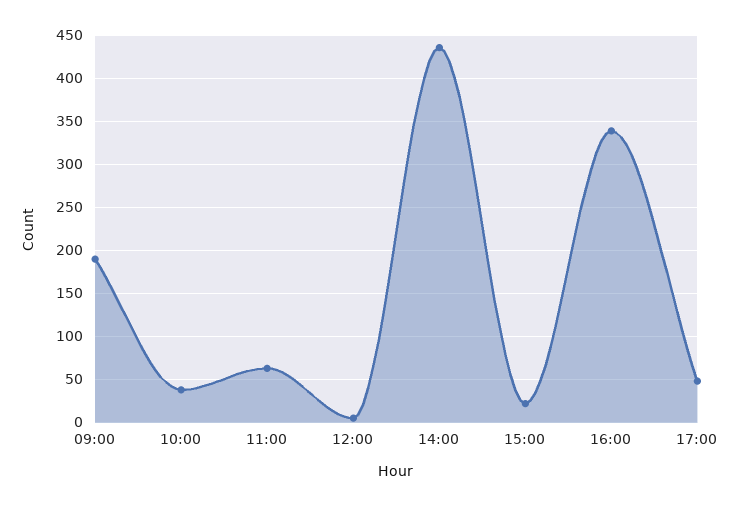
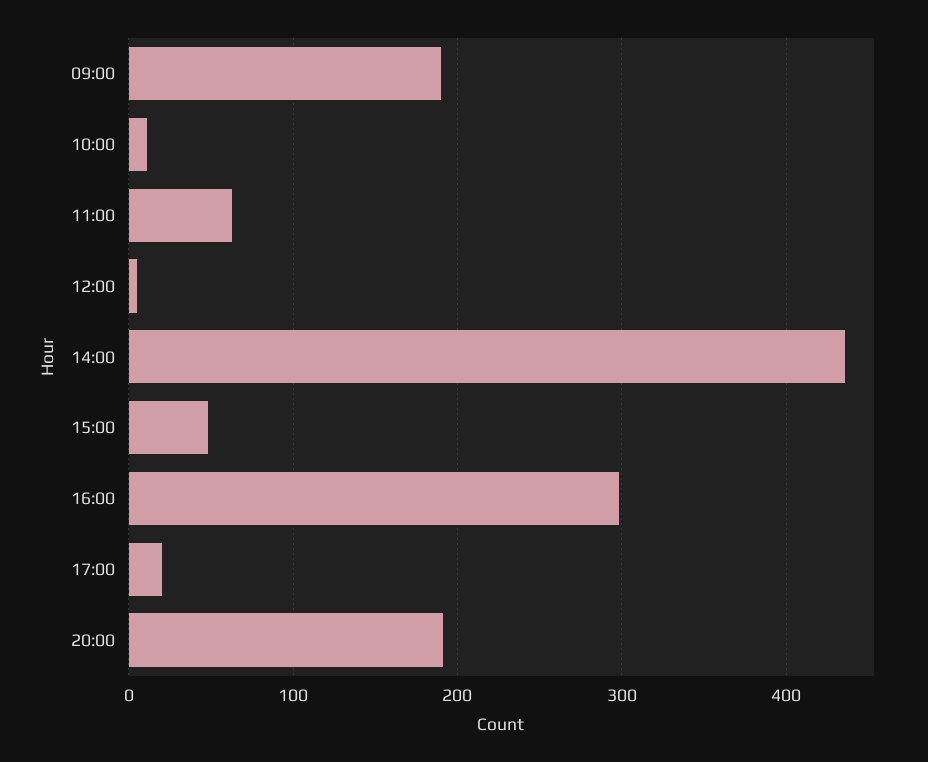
10:00: 40 -> 10
15:00: 20 -> 50
16:00: 340 -> 300
17:00: 50 -> 20
20:00: none -> 190

